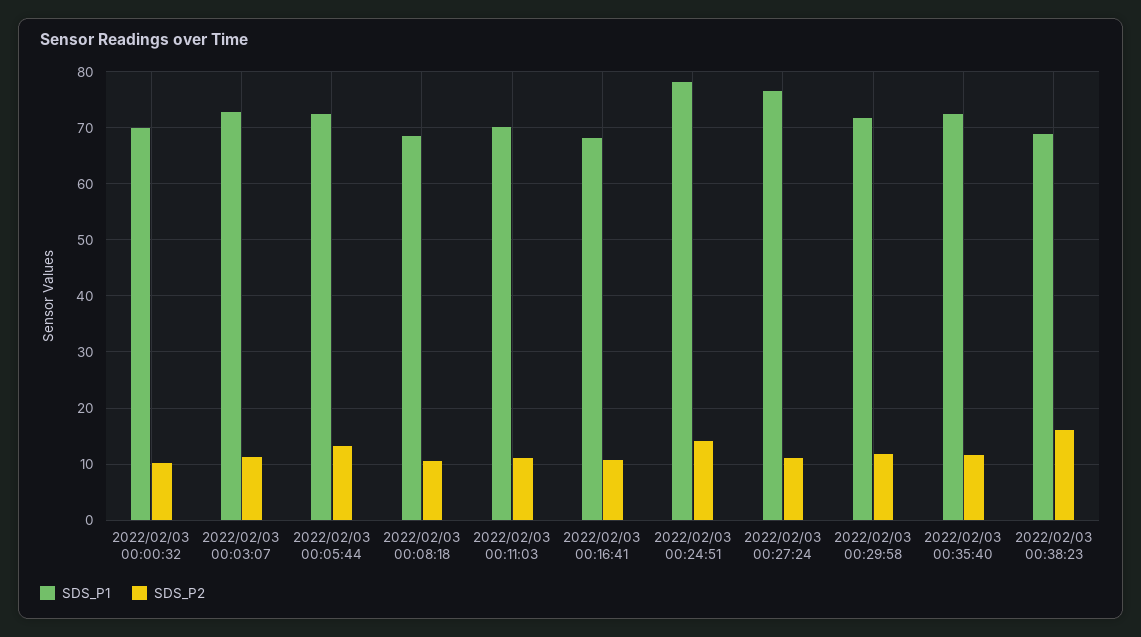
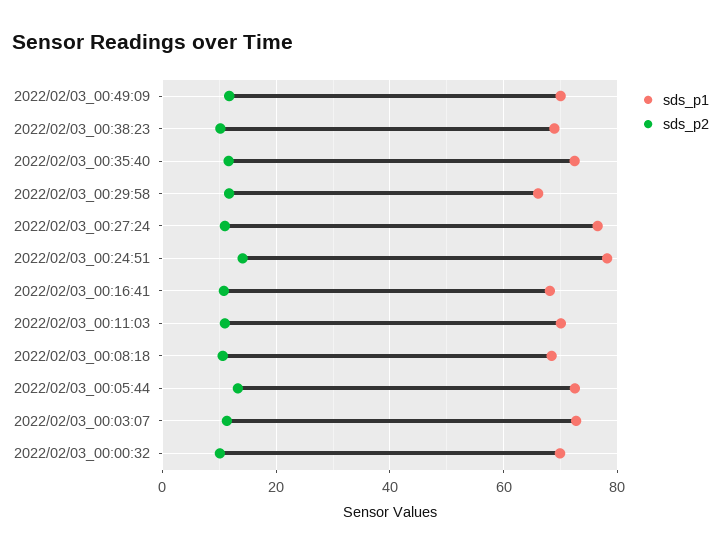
SDS_P1, 2022/02/03 00:29:58: 72 -> 66
SDS_P2, 2022/02/03 00:38:23: 16 -> 10
SDS_P1, 2022/02/03_00:49:09: none -> 70
SDS_P2, 2022/02/03_00:49:09: none -> 12

